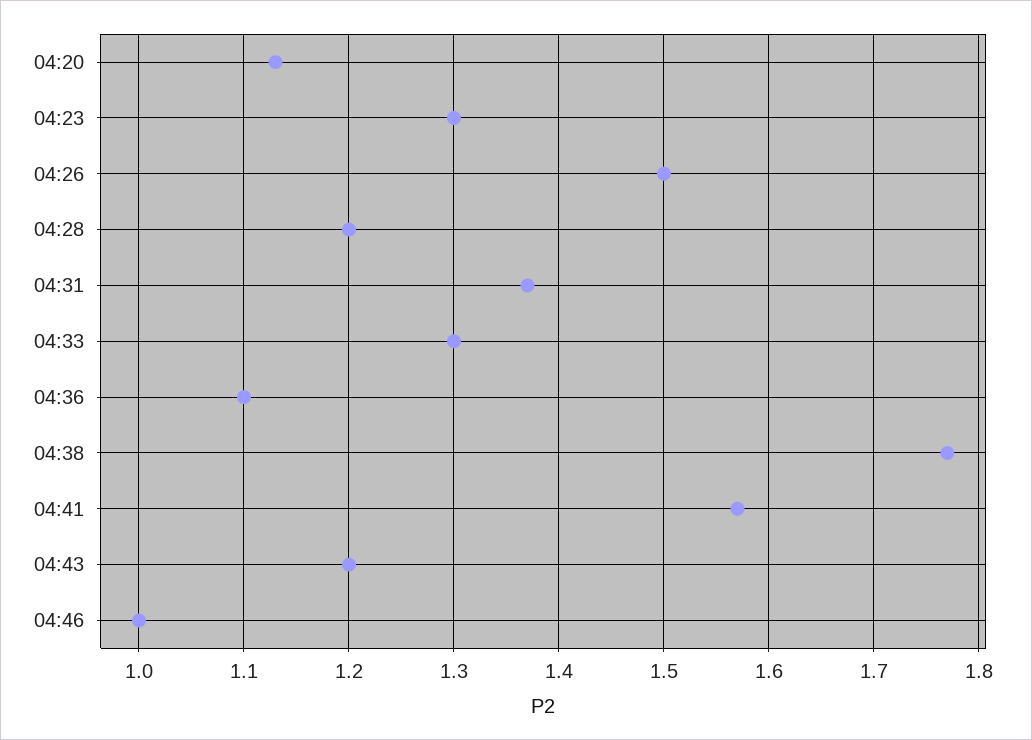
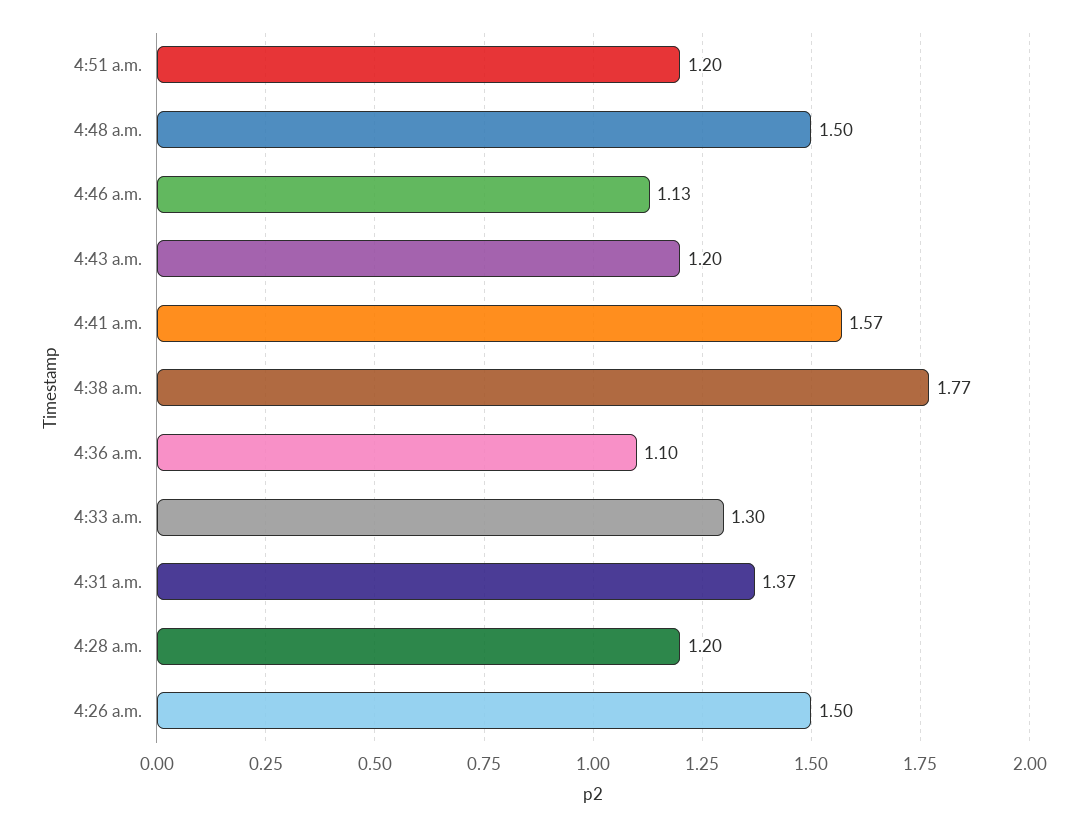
04:20: 1.13 -> none
04:23: 1.3 -> none
04:46: 1 -> 1.13
4:51 a.m.: none -> 1.2
4:48 a.m.: none -> 1.5

